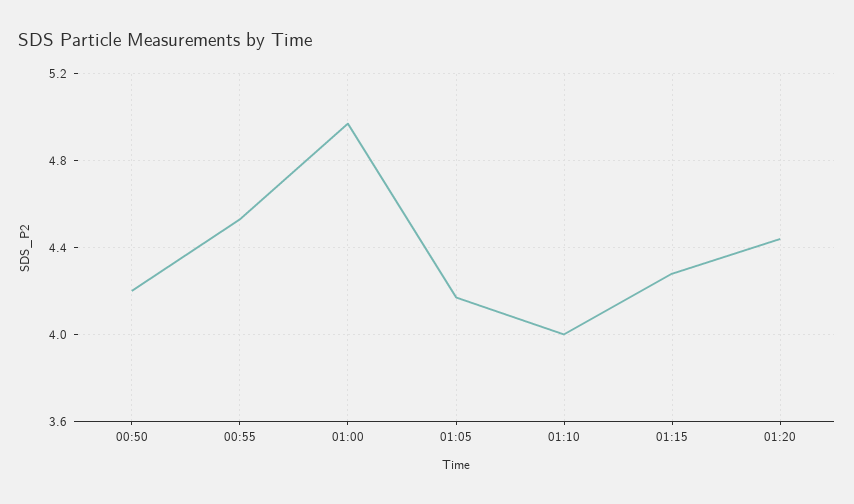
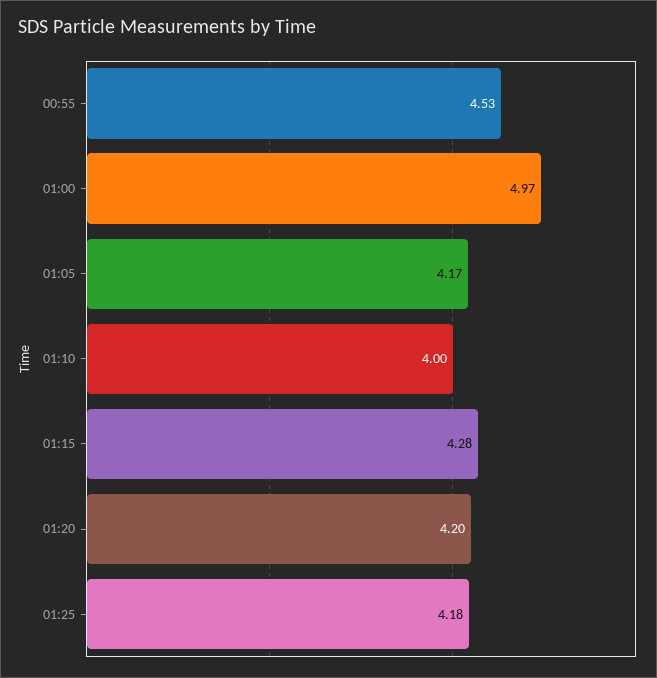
00:50: 4.2 -> none
01:20: 4.45 -> 4.2
01:25: none -> 4.18

